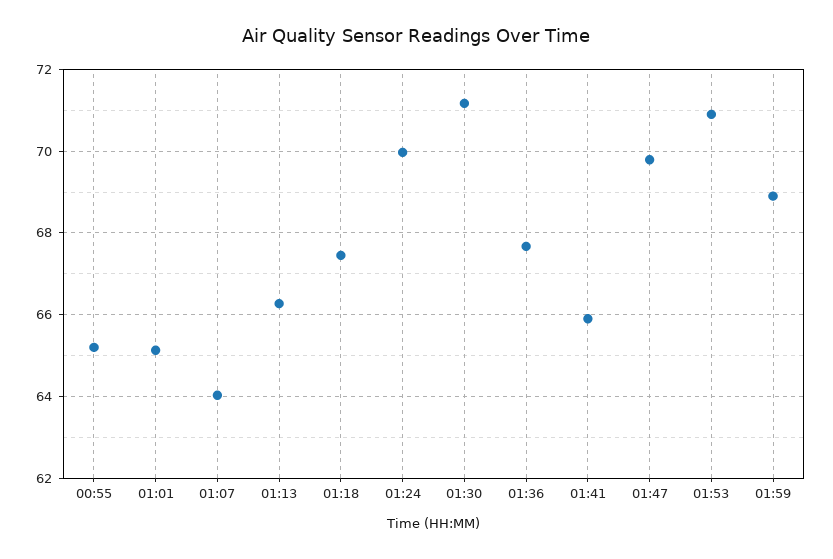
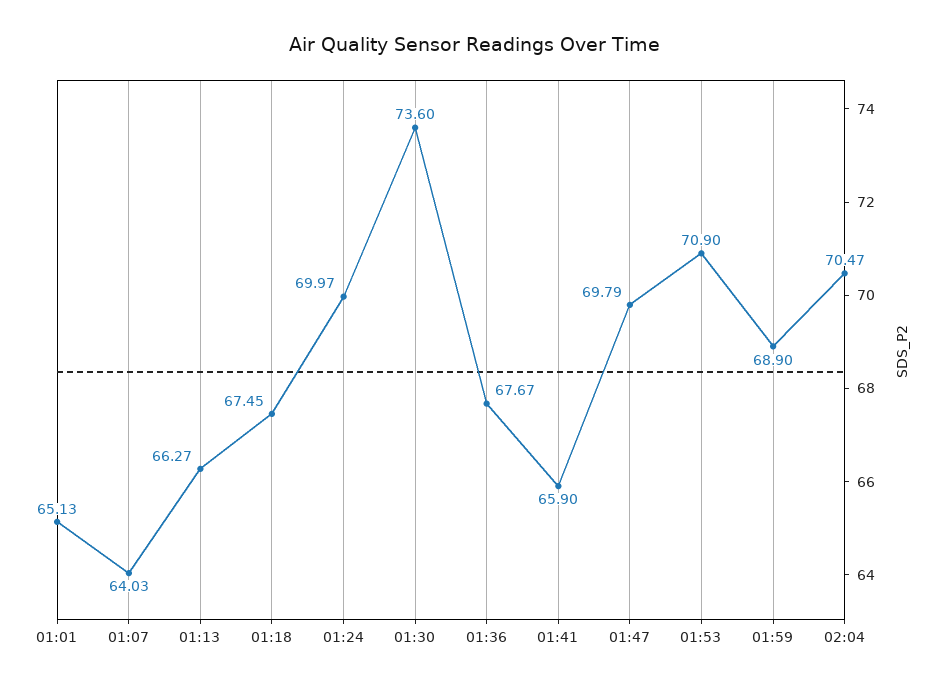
00:55: 65.2 -> none
01:30: 71.2 -> 73.6
02:04: none -> 70.47

